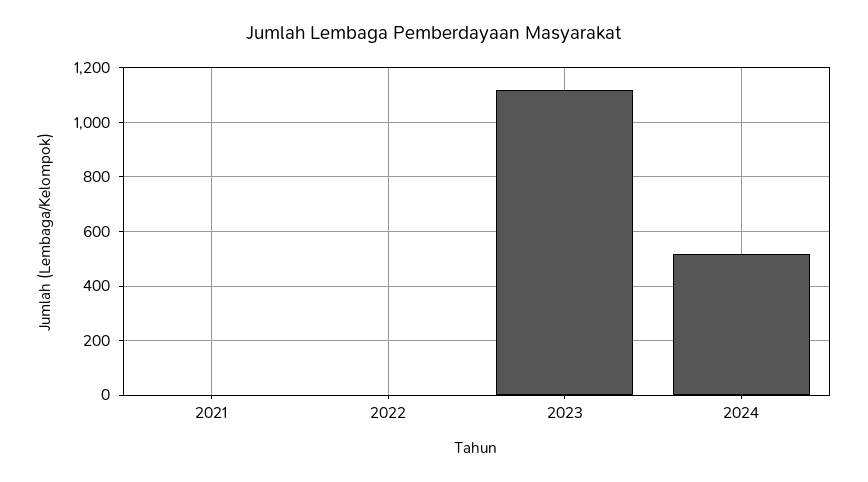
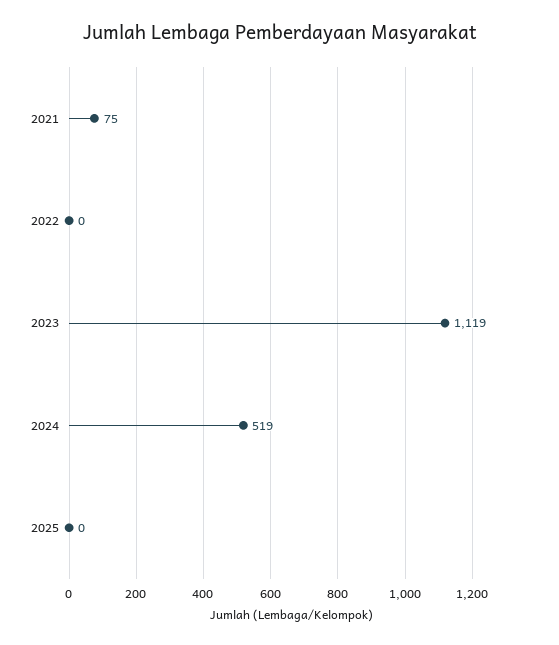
2021: 0 -> 75
2025: none -> 0

